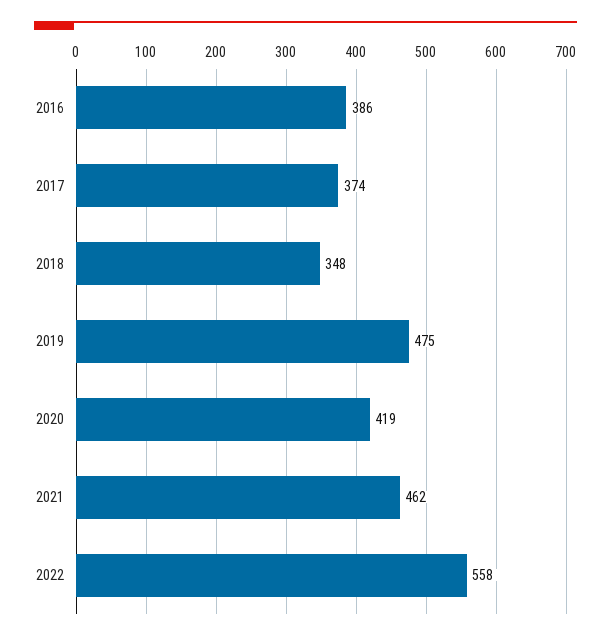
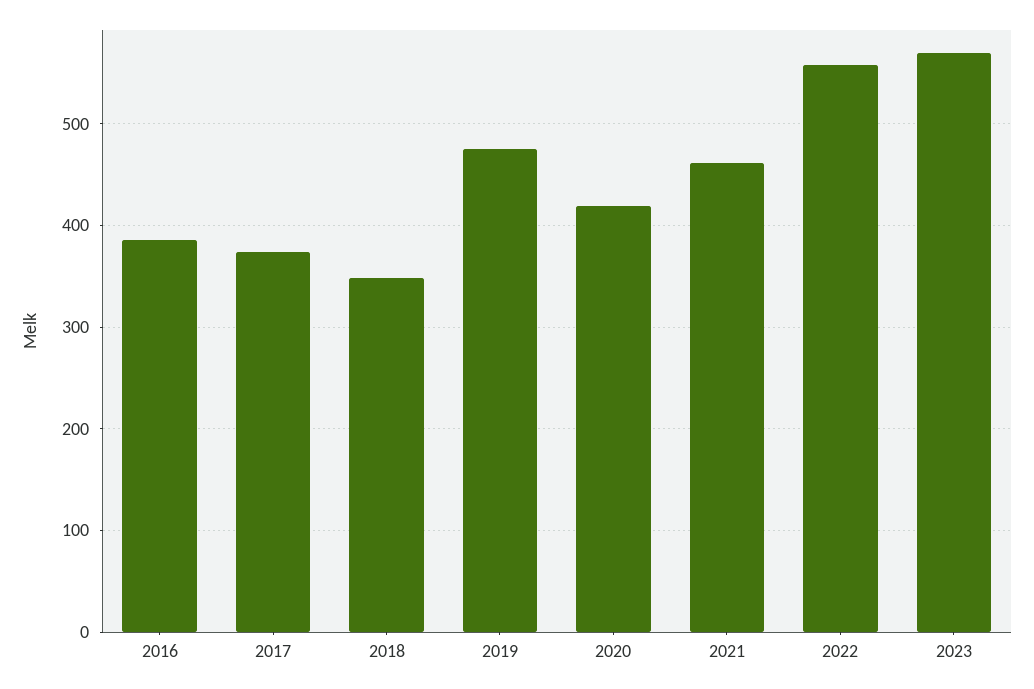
2023: none -> 570

